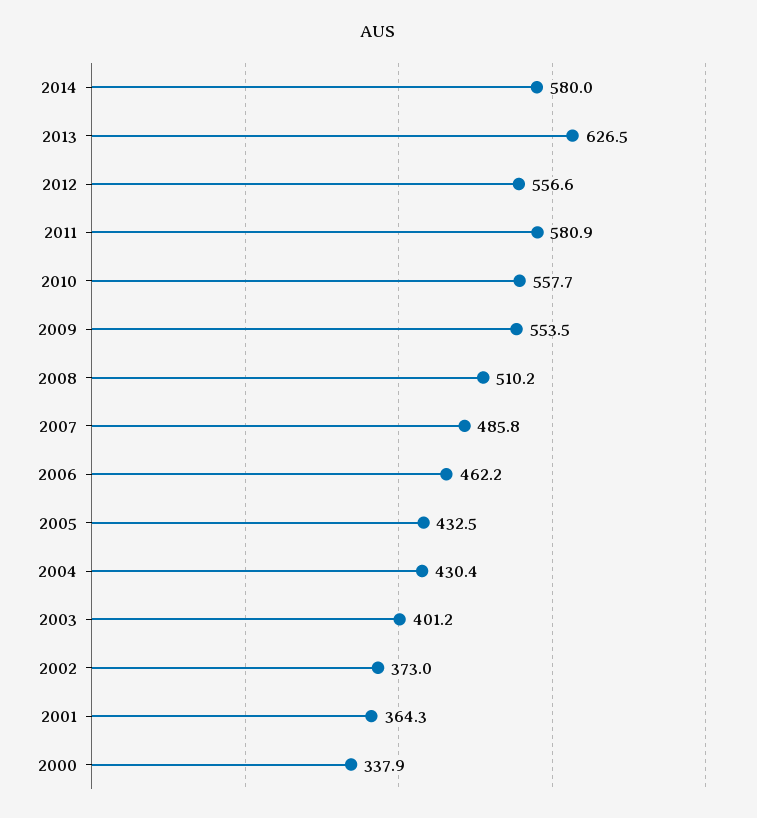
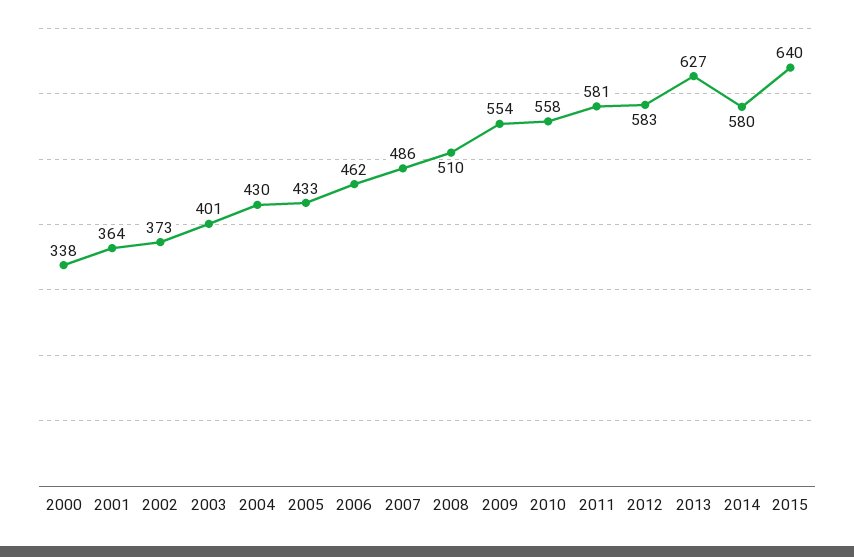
2012: 556.6 -> 583
2015: none -> 640

